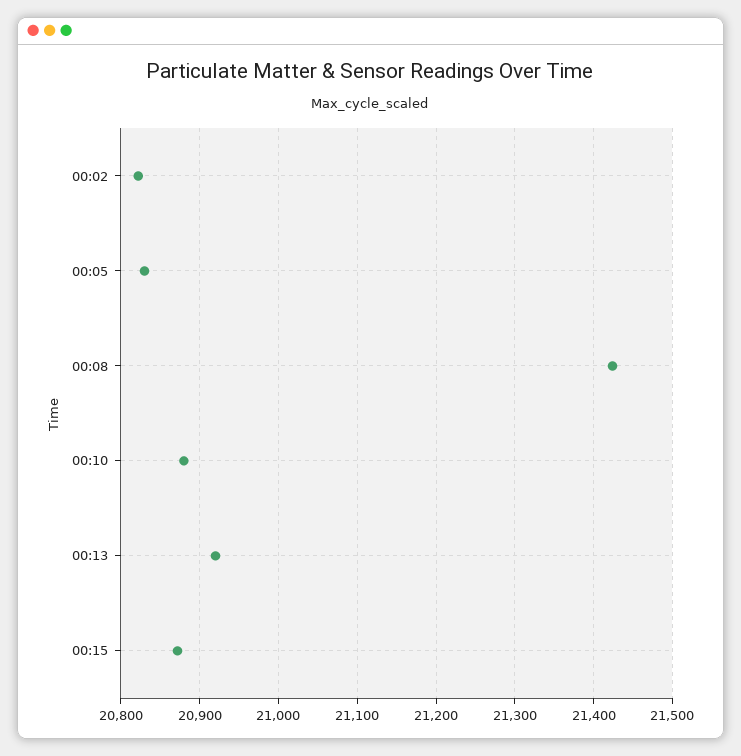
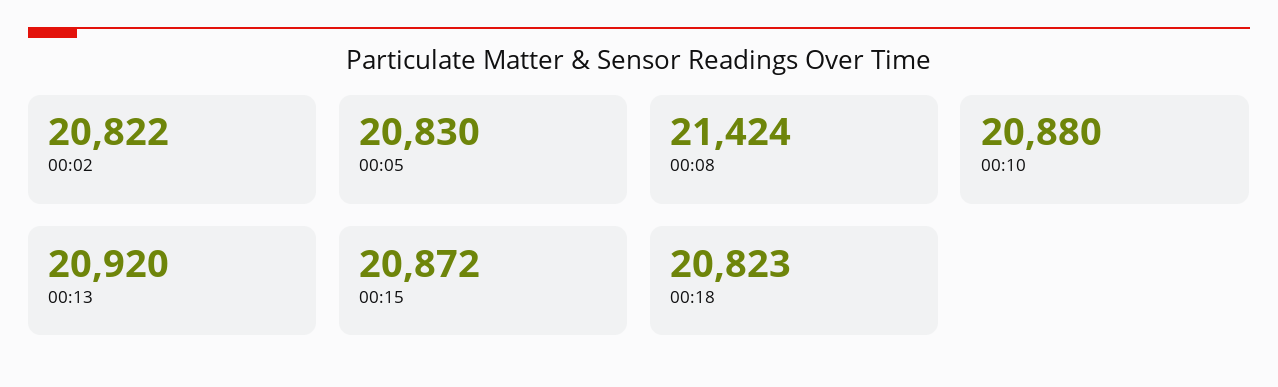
00:18: none -> 20823

